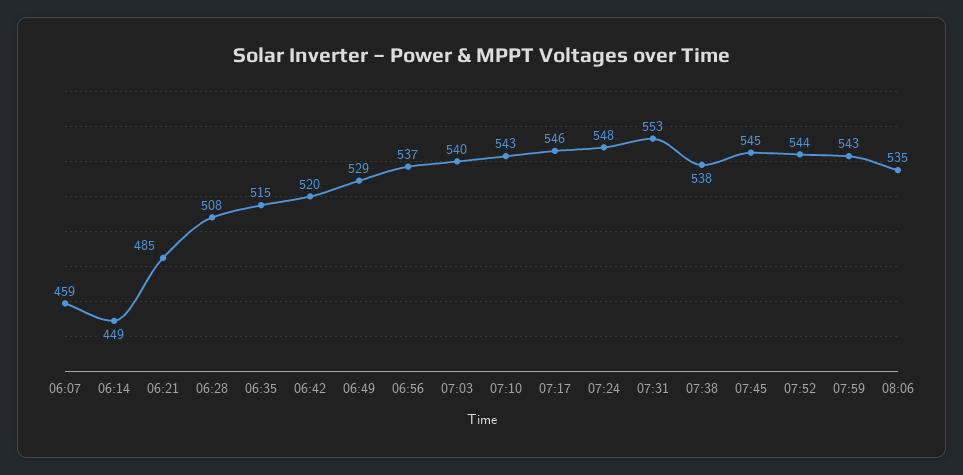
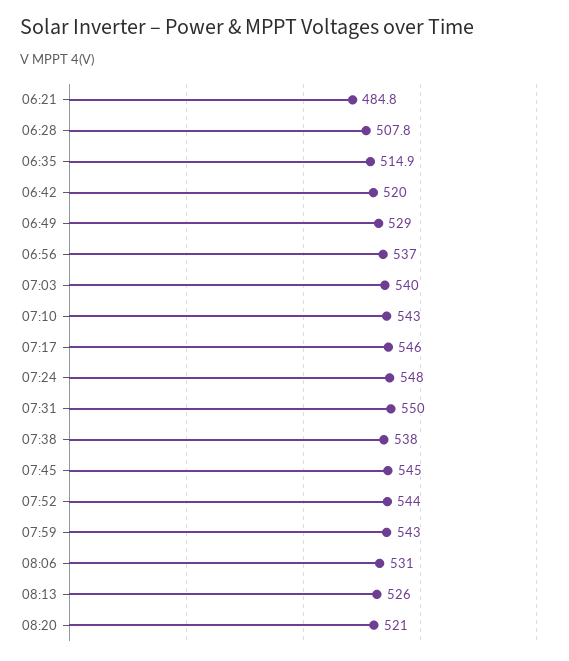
06:07: 459 -> none
06:14: 449 -> none
07:31: 553 -> 550
08:06: 535 -> 531
08:13: none -> 526
08:20: none -> 521

